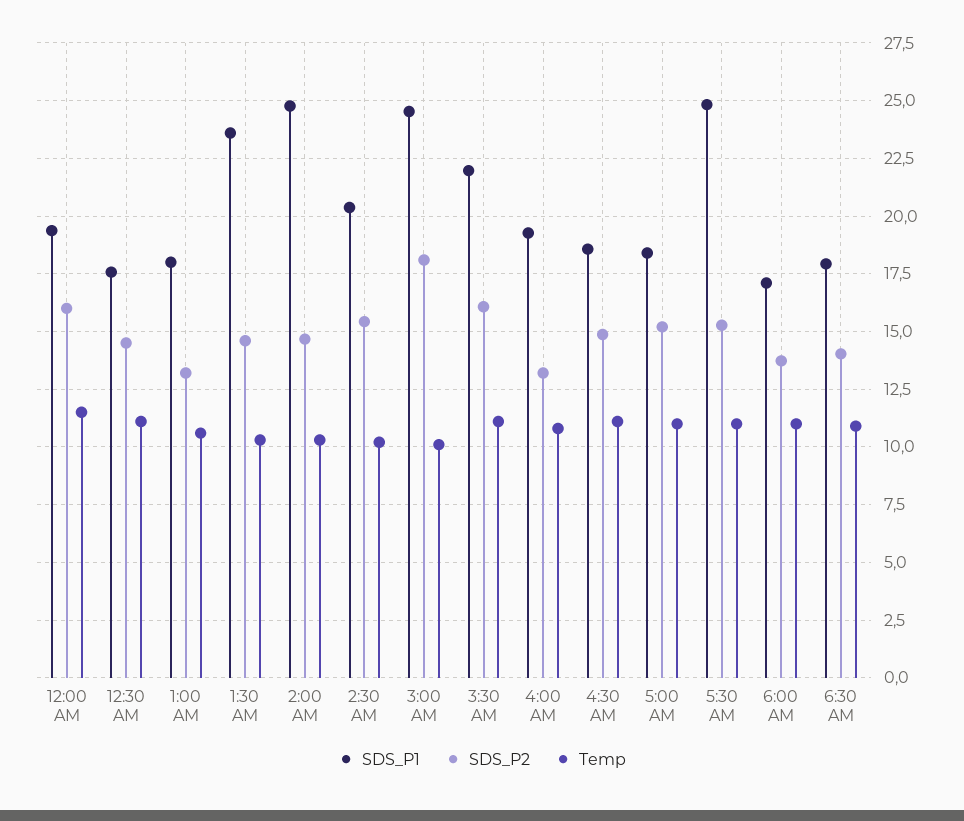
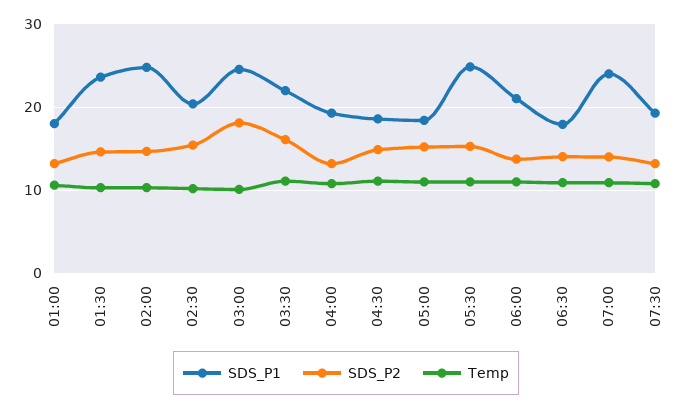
SDS_P1, 12:00 AM: 19.5 -> none
SDS_P2, 12:00 AM: 16 -> none
Temp, 12:00 AM: 11.5 -> none
SDS_P1, 12:30 AM: 17.5 -> none
SDS_P2, 12:30 AM: 14.5 -> none
Temp, 12:30 AM: 11 -> none
SDS_P1, 6:00 AM: 17 -> 21
SDS_P1, 07:00: none -> 24
SDS_P2, 07:00: none -> 14
Temp, 07:00: none -> 11
SDS_P1, 07:30: none -> 19
SDS_P2, 07:30: none -> 13
Temp, 07:30: none -> 11

